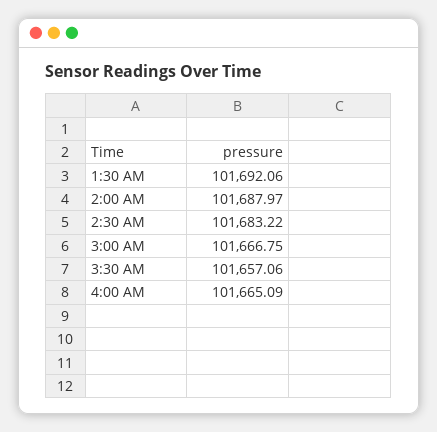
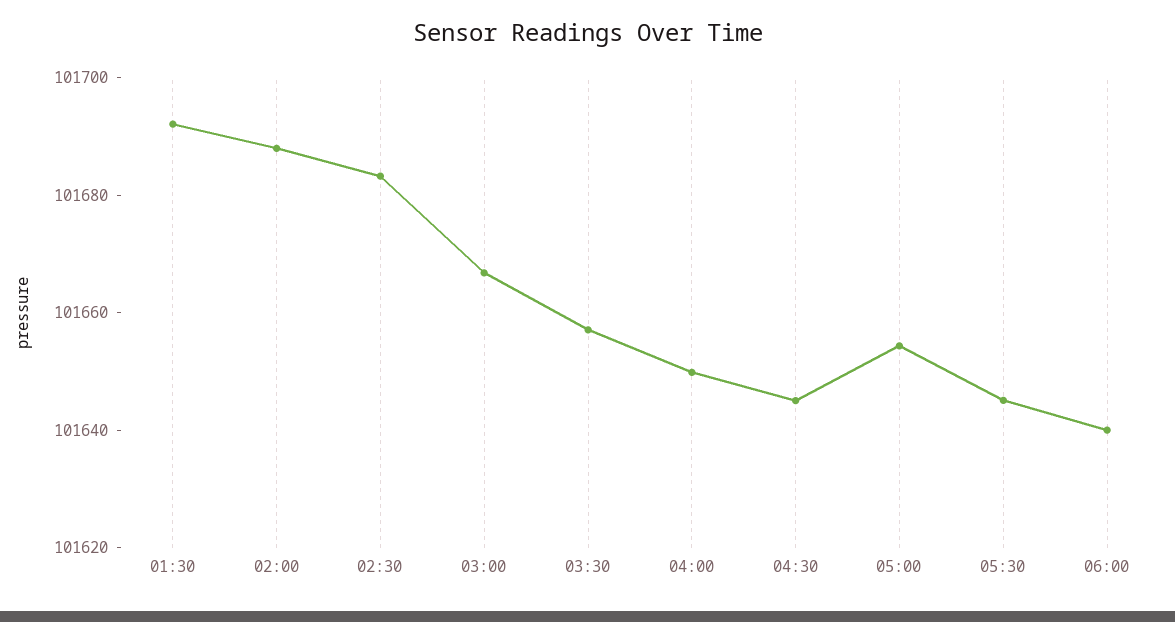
4:00 AM: 101665.09 -> 101650
04:30: none -> 101645
05:00: none -> 101655
05:30: none -> 101645
06:00: none -> 101640

